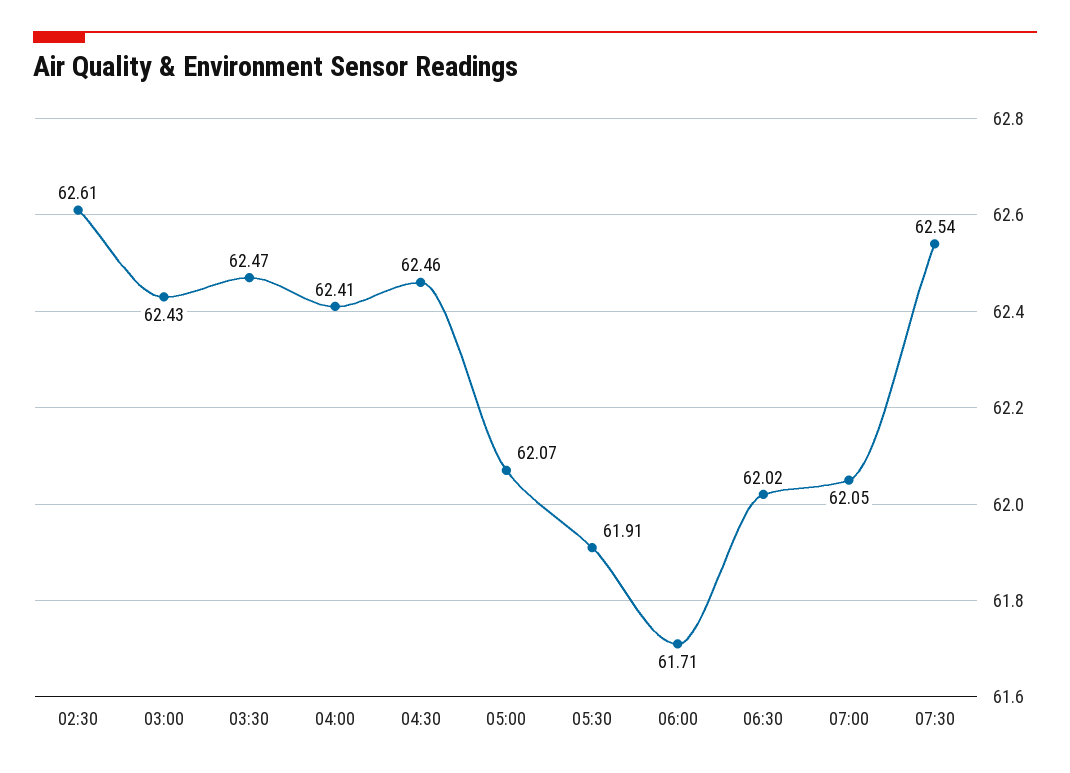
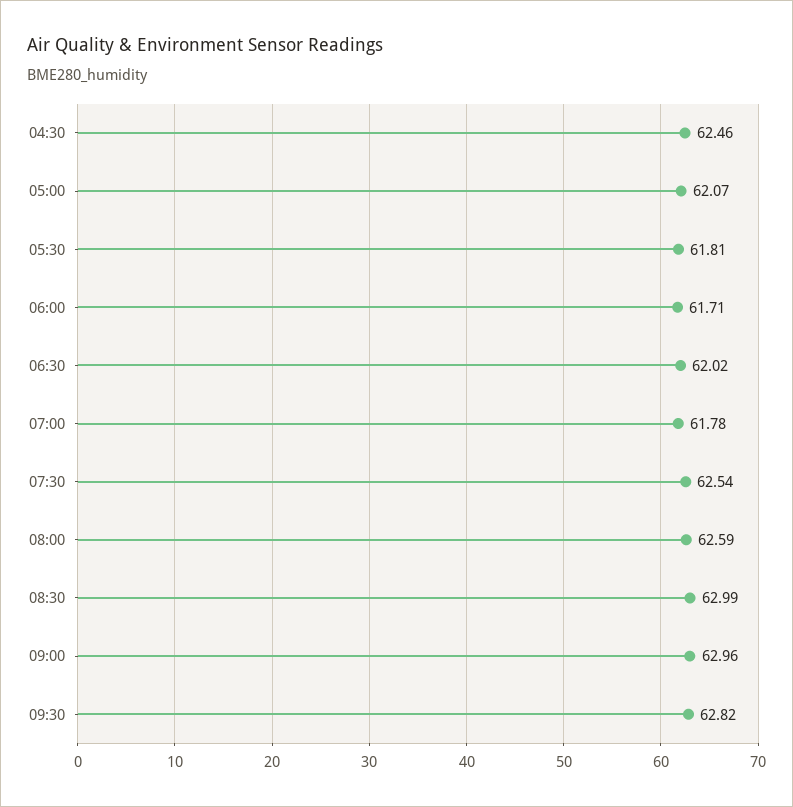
02:30: 62.61 -> none
03:00: 62.43 -> none
03:30: 62.47 -> none
04:00: 62.41 -> none
05:30: 61.91 -> 61.81
07:00: 62.05 -> 61.78
08:00: none -> 62.59
08:30: none -> 62.99
09:00: none -> 62.96
09:30: none -> 62.82

